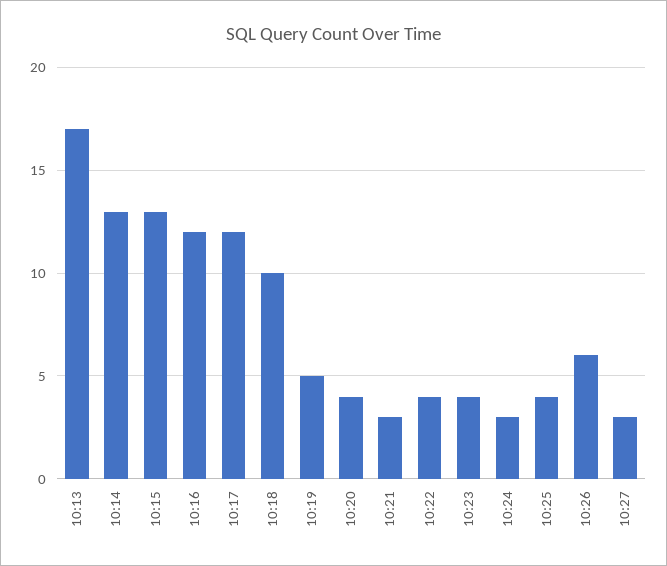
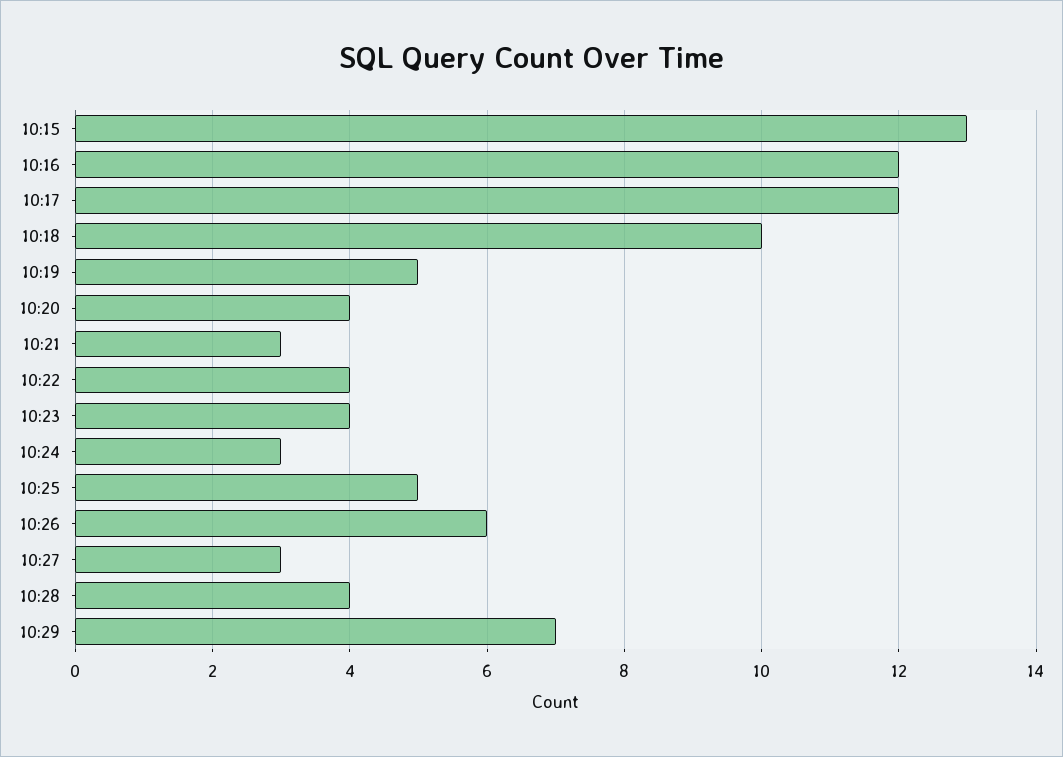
10:13: 17 -> none
10:14: 13 -> none
10:25: 4 -> 5
10:28: none -> 4
10:29: none -> 7

